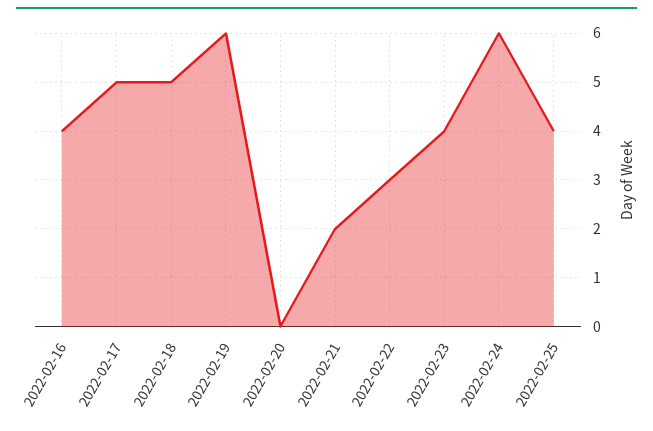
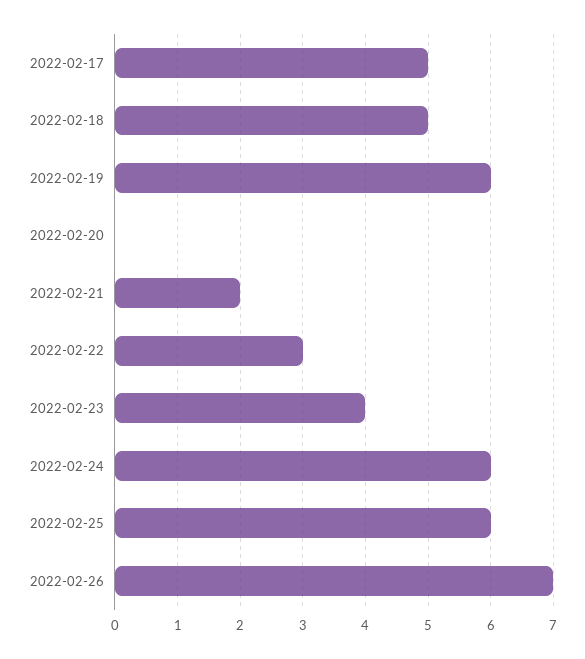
2022-02-16: 4 -> none
2022-02-25: 4 -> 6
2022-02-26: none -> 7

